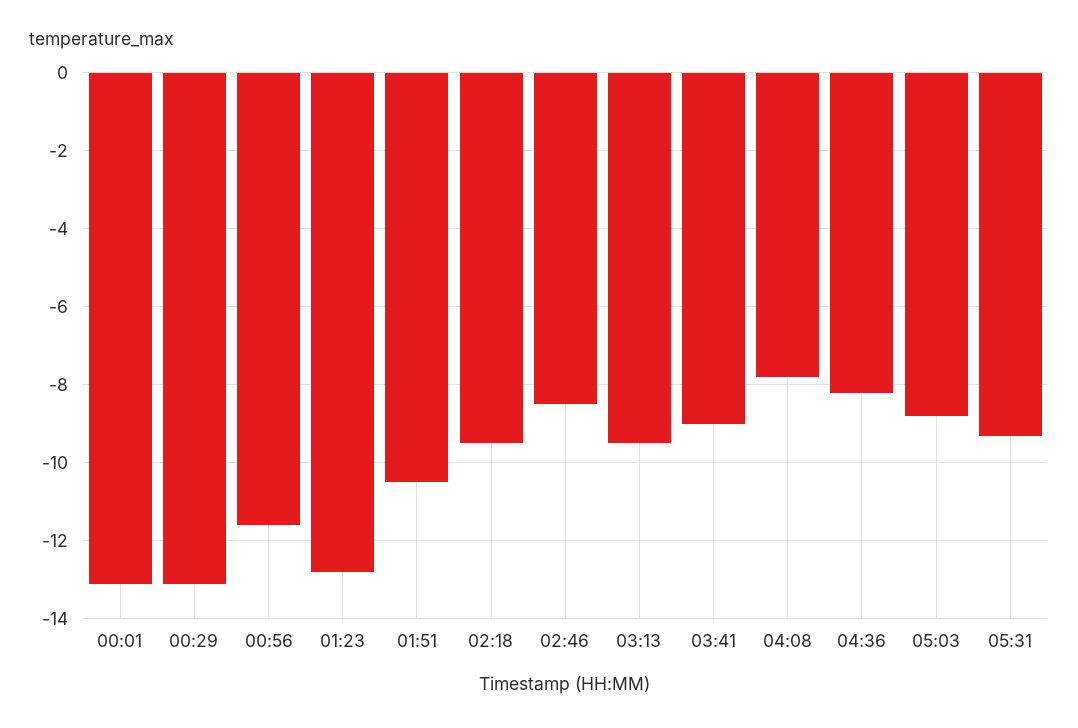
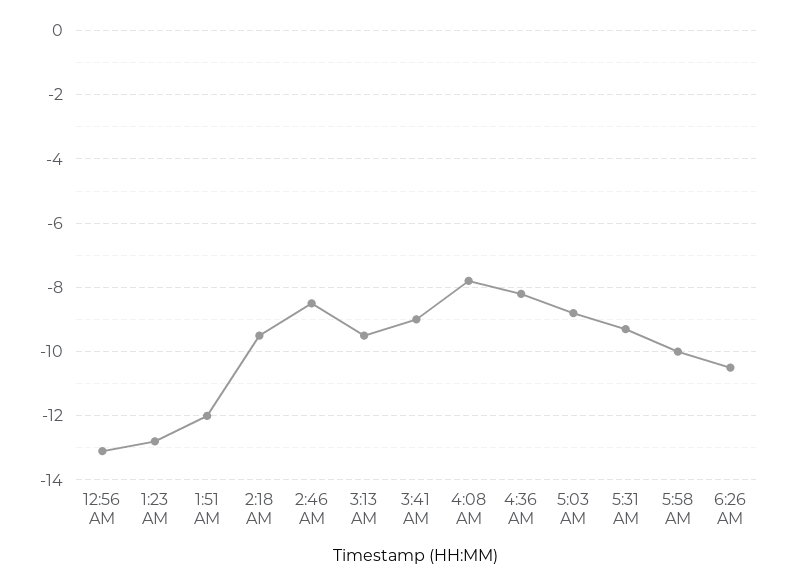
00:01: -13 -> none
00:29: -13 -> none
00:56: -11.5 -> -13
01:51: -10.5 -> -12
5:58 AM: none -> -10
6:26 AM: none -> -10.5

